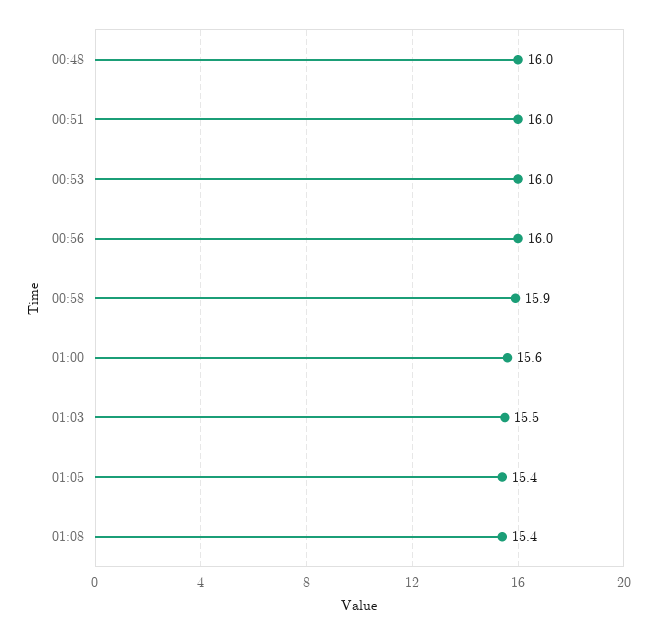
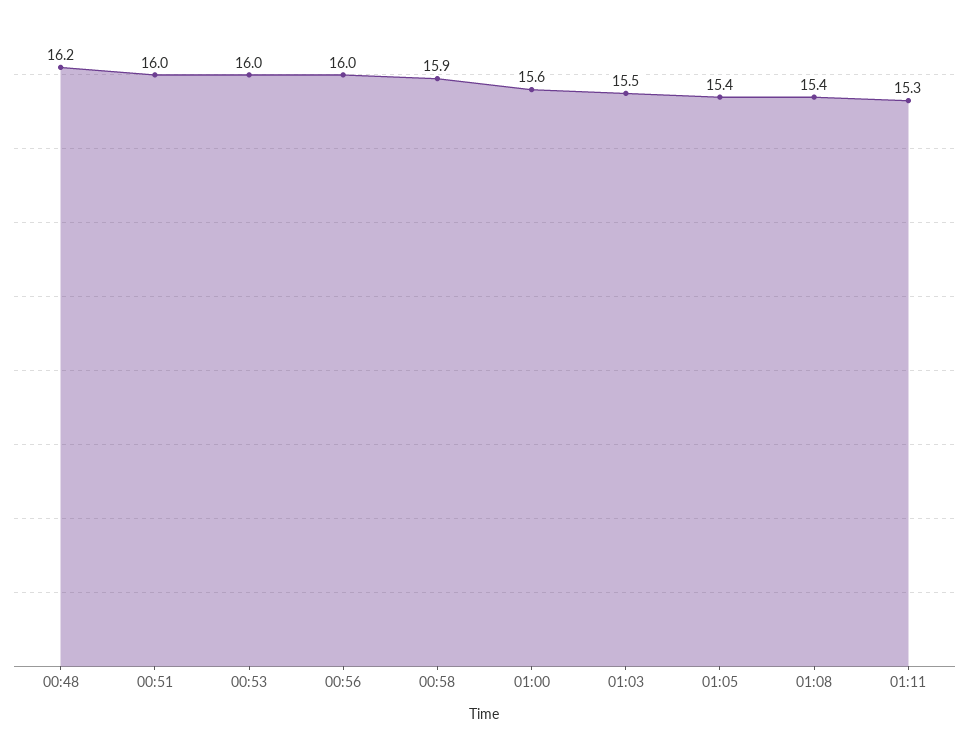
00:48: 16 -> 16.2
01:11: none -> 15.3

